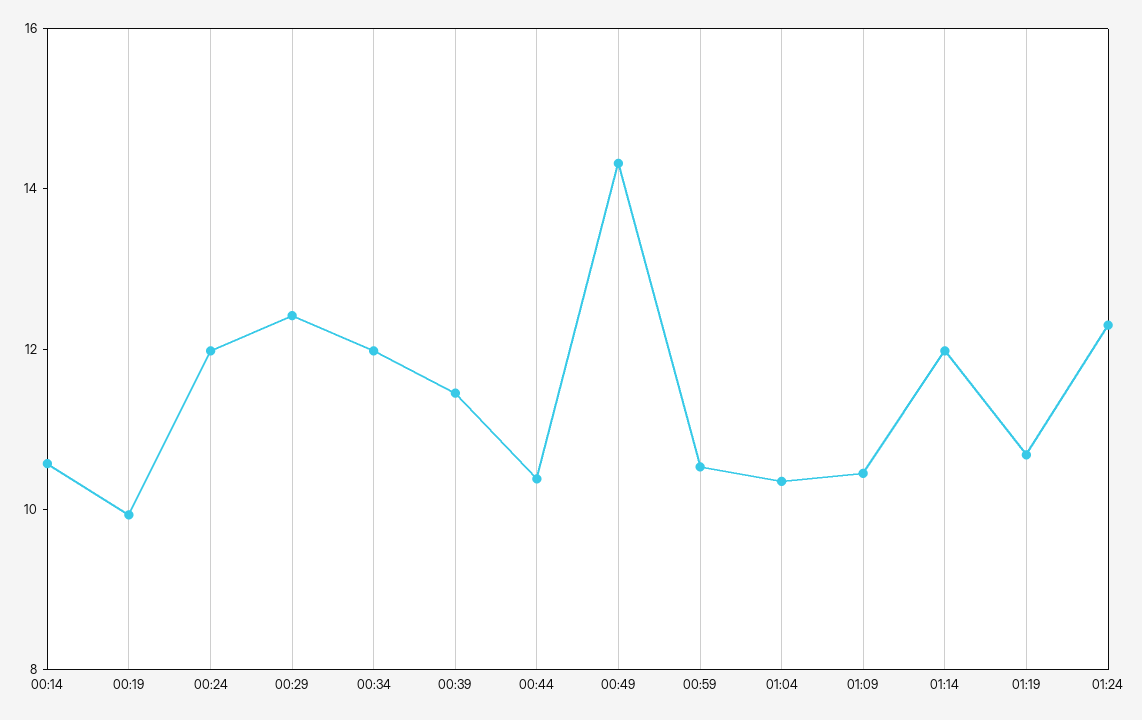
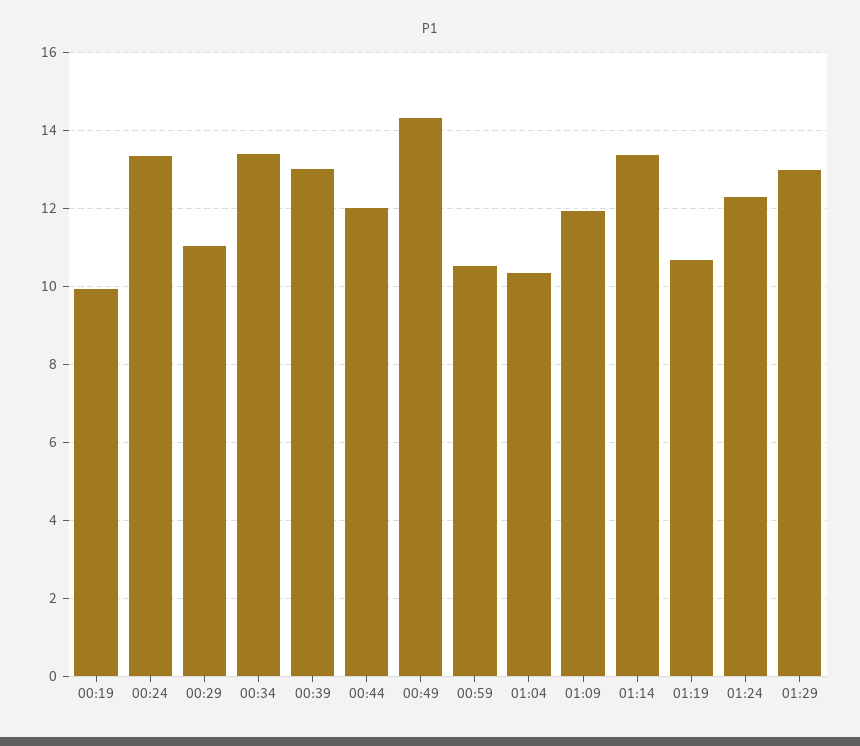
00:14: 10.5 -> none
00:24: 12 -> 13.4
00:29: 12.5 -> 11
00:34: 12 -> 13.4
00:39: 11.5 -> 13
00:44: 10.5 -> 12
01:09: 10.5 -> 12
01:14: 12 -> 13.4
01:29: none -> 13

